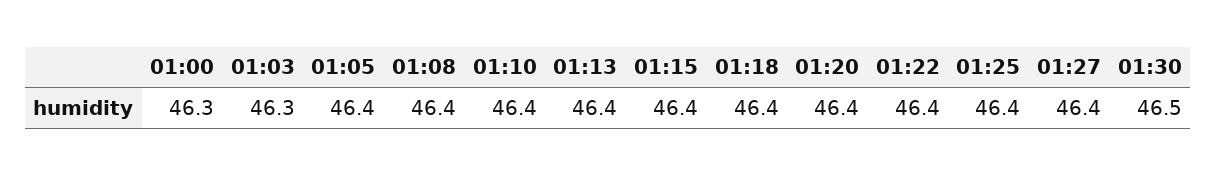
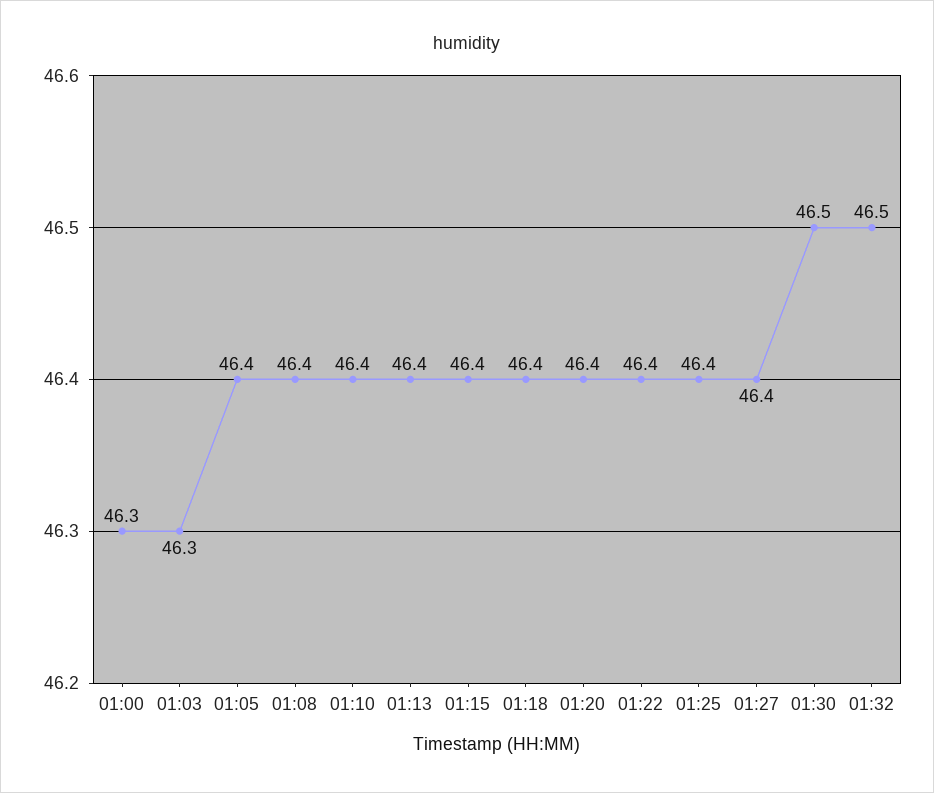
01:32: none -> 46.5

